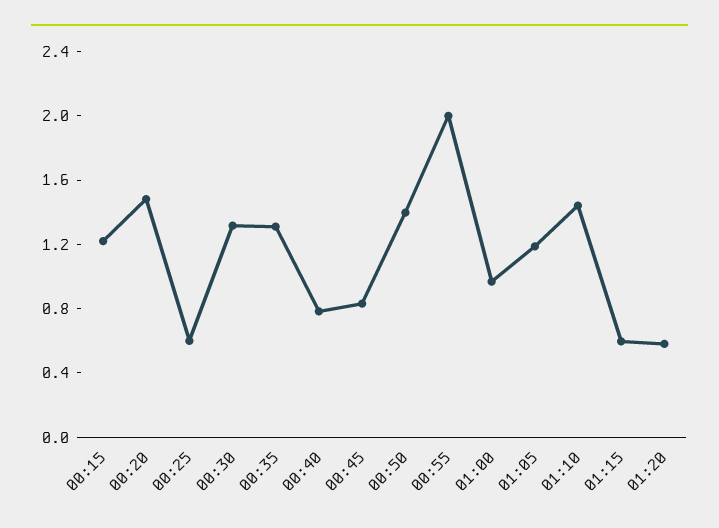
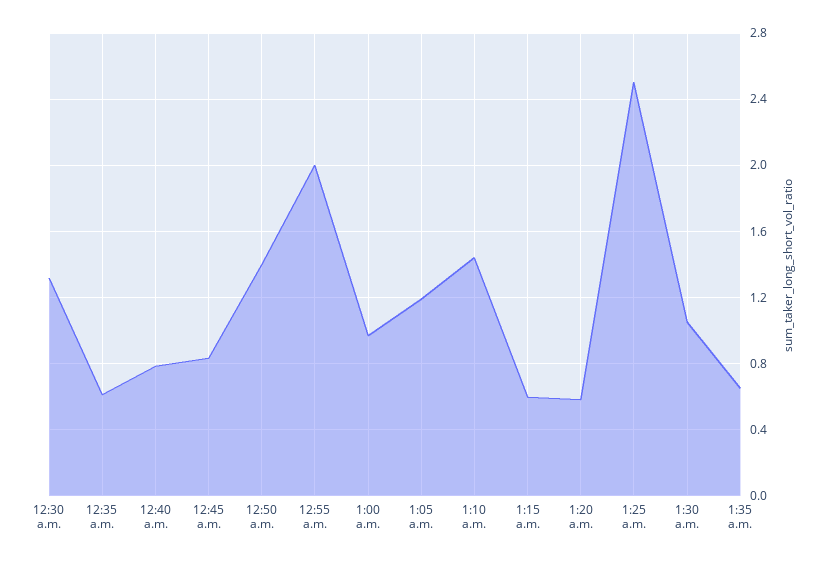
00:15: 1.2 -> none
00:20: 1.5 -> none
00:25: 0.6 -> none
00:35: 1.3 -> 0.6
1:25 a.m.: none -> 2.5
1:30 a.m.: none -> 1.05
1:35 a.m.: none -> 0.65

